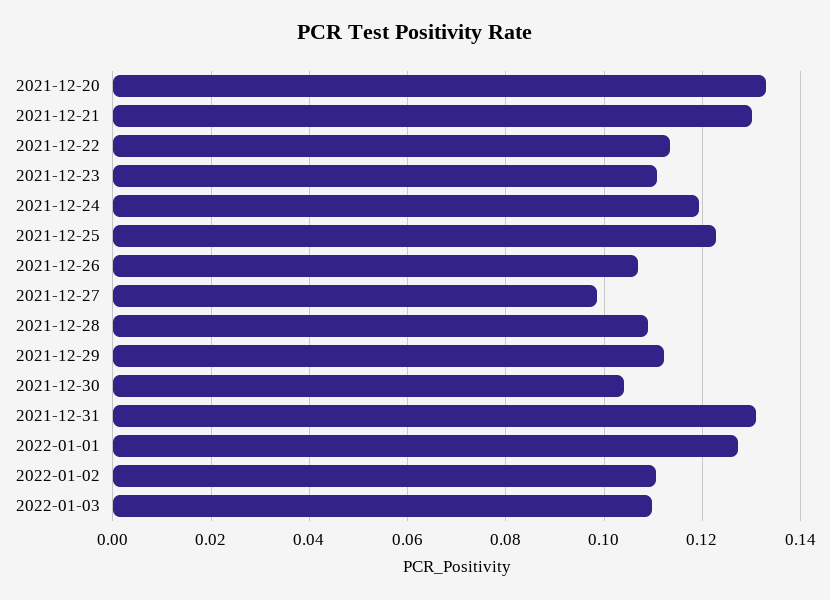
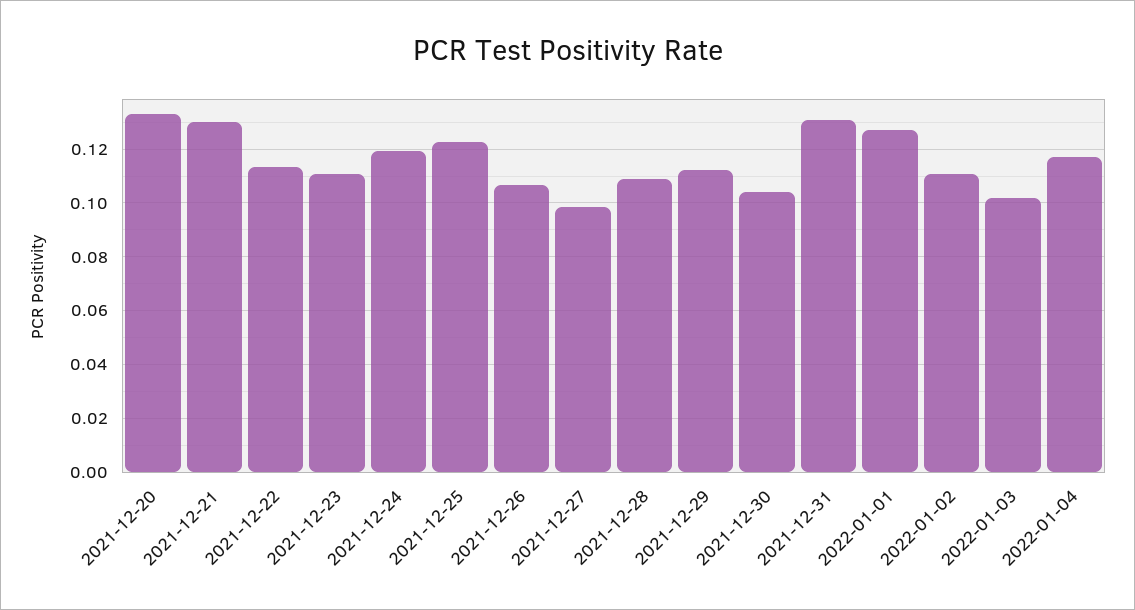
2022-01-03: 0.11 -> 0.1025
2022-01-04: none -> 0.1175

